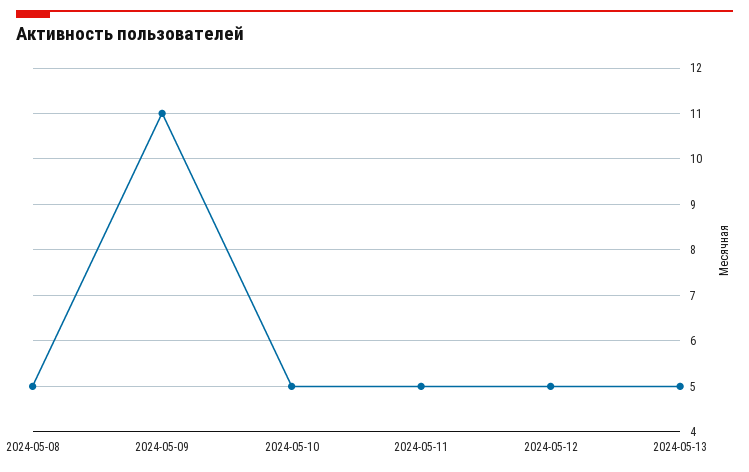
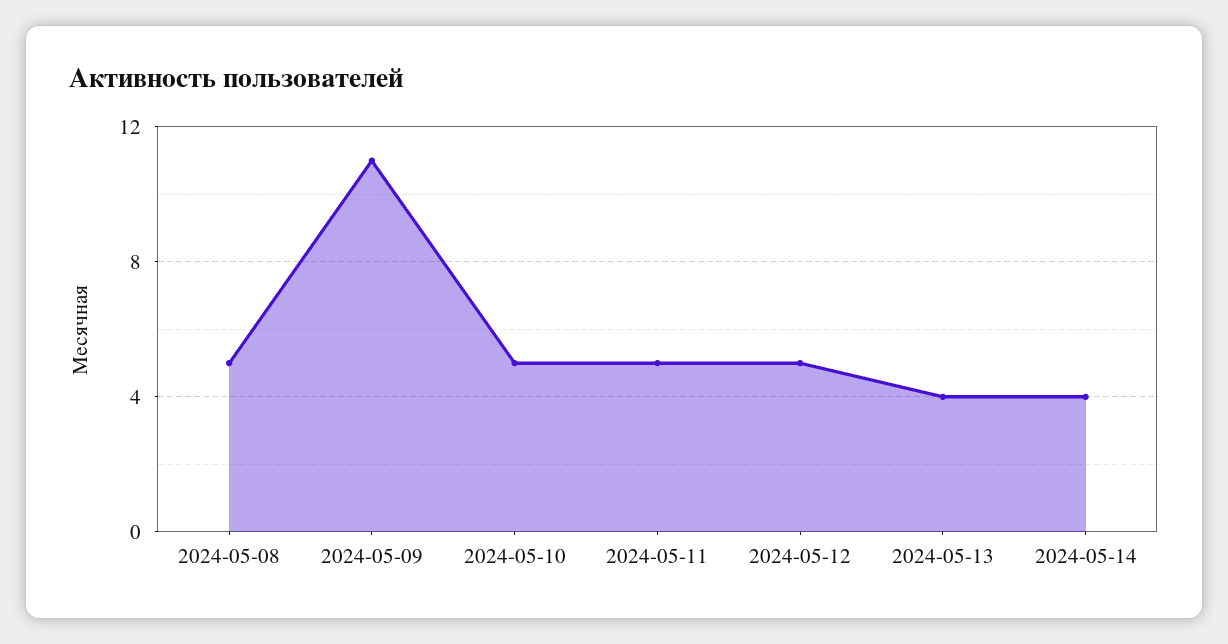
2024-05-13: 5 -> 4
2024-05-14: none -> 4

